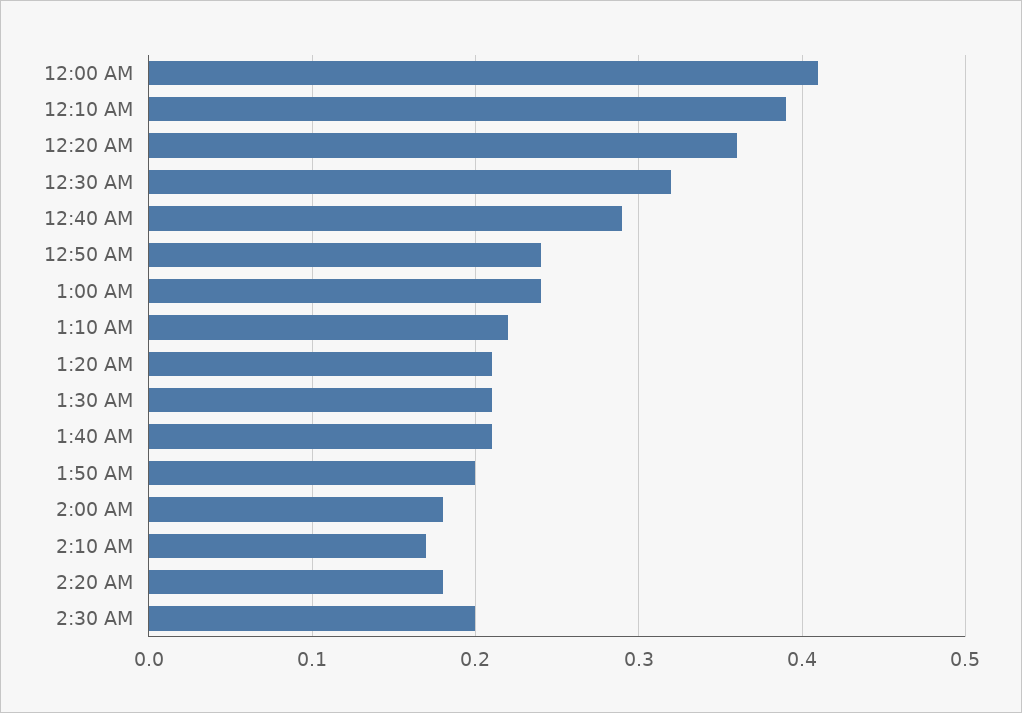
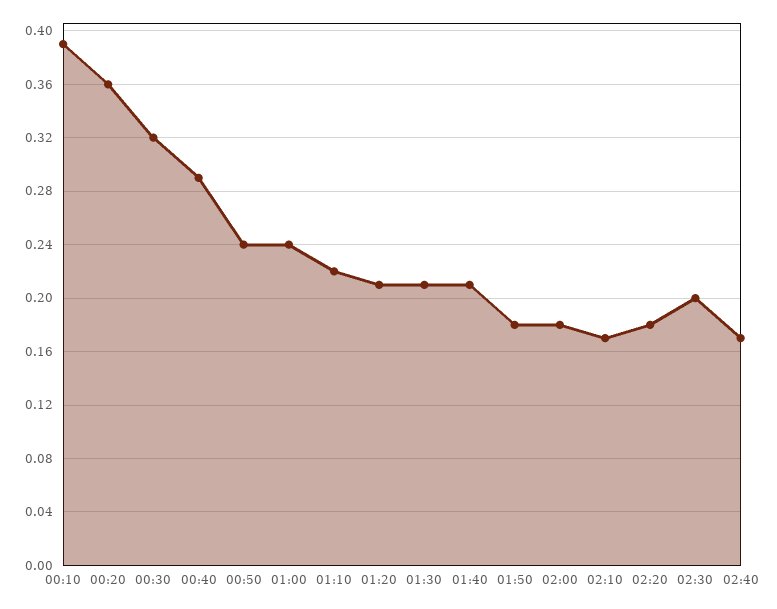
12:00 AM: 0.41 -> none
1:50 AM: 0.2 -> 0.18
02:40: none -> 0.17

